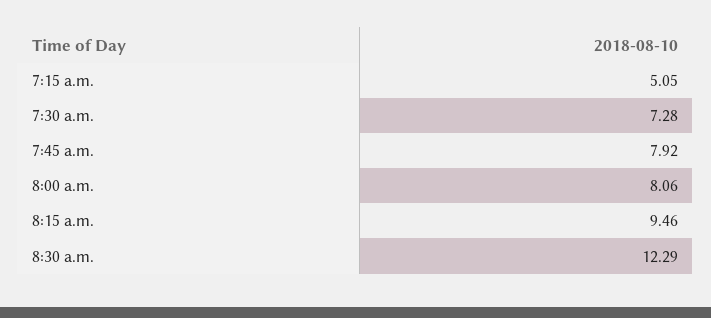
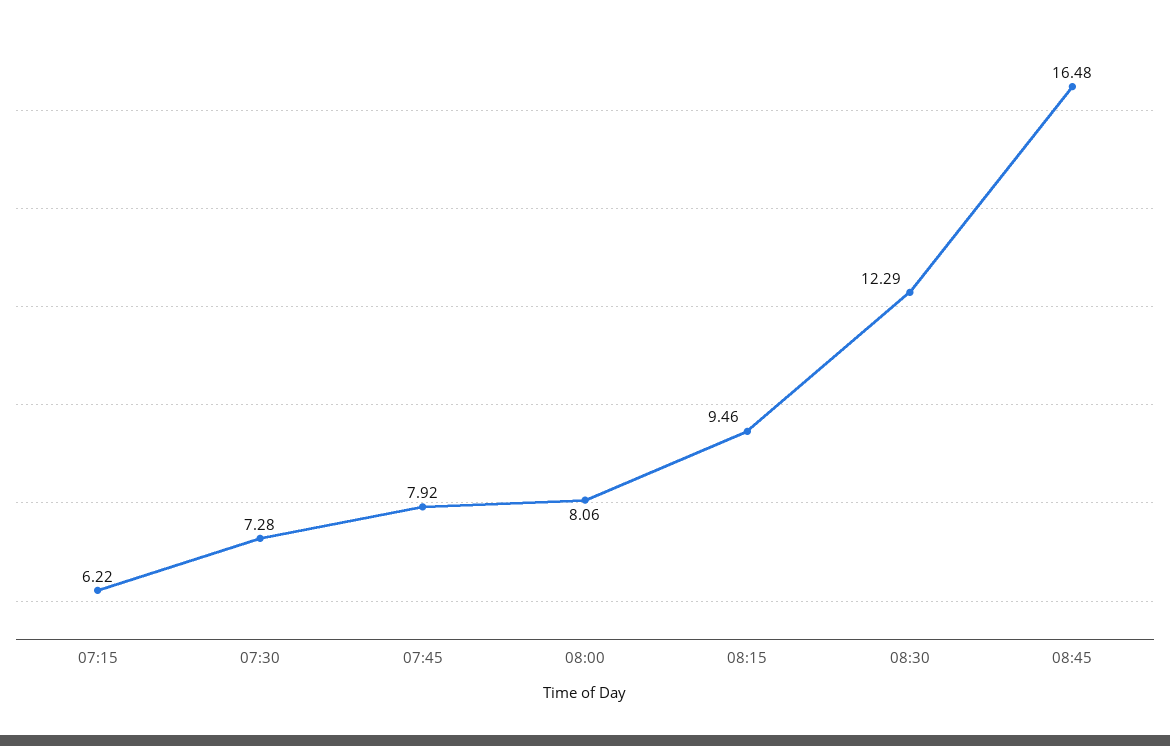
7:15 a.m.: 5.05 -> 6.22
08:45: none -> 16.48

